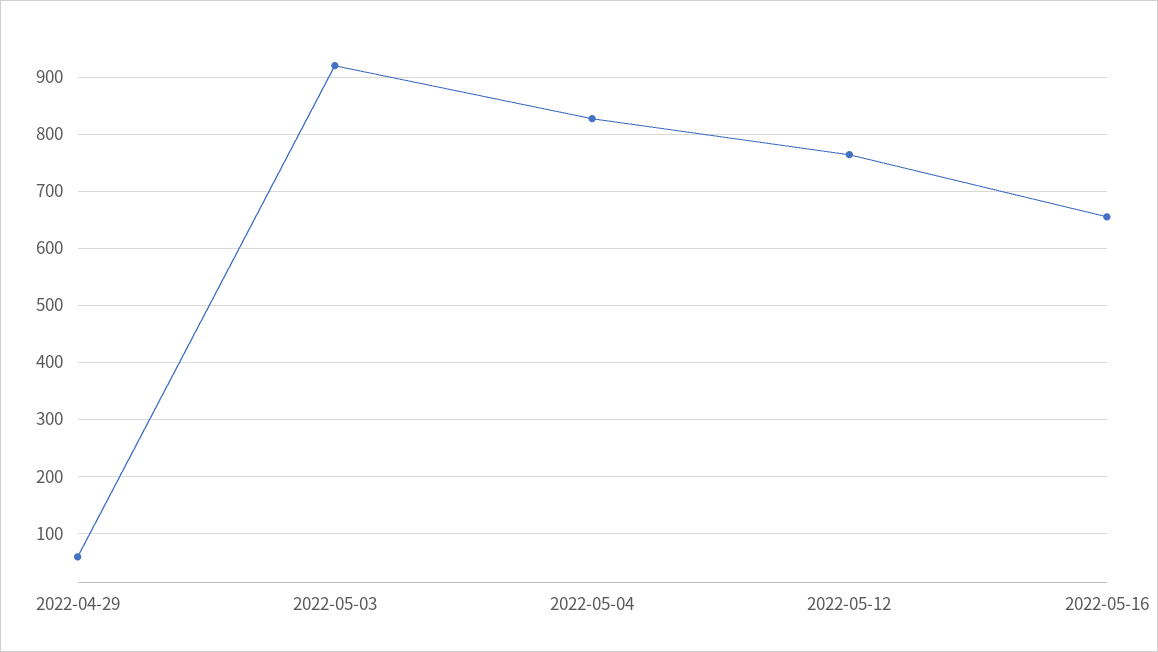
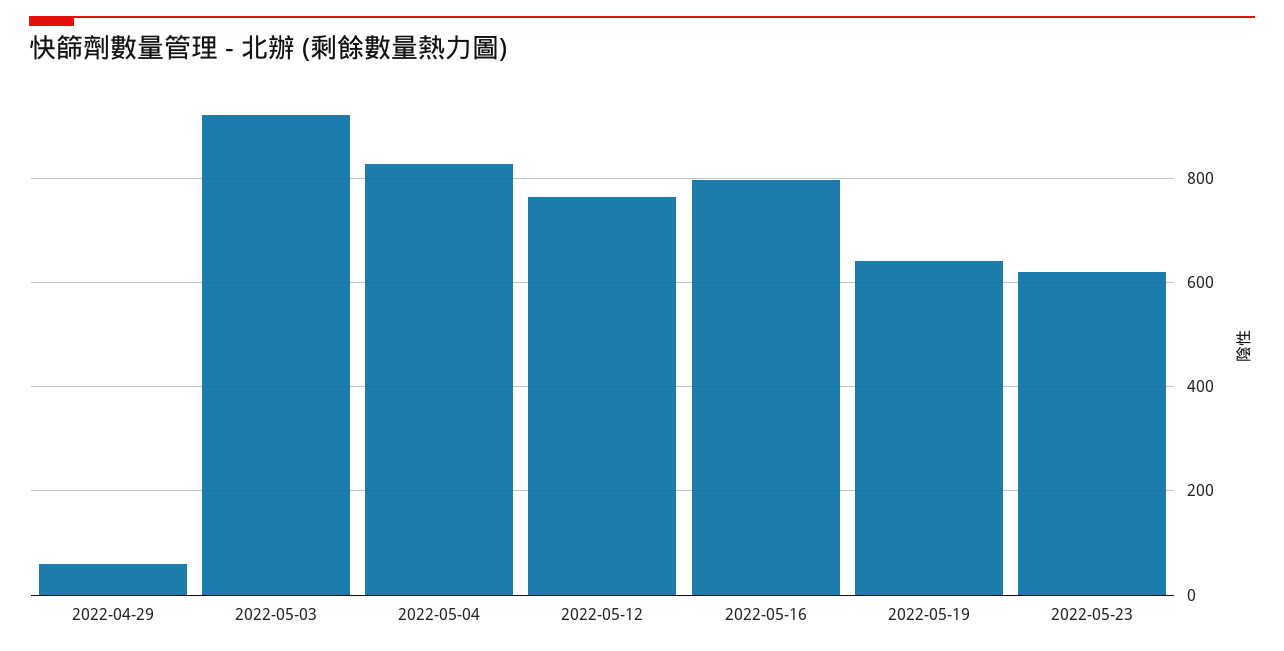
2022-05-16: 660 -> 800
2022-05-19: none -> 640
2022-05-23: none -> 620

